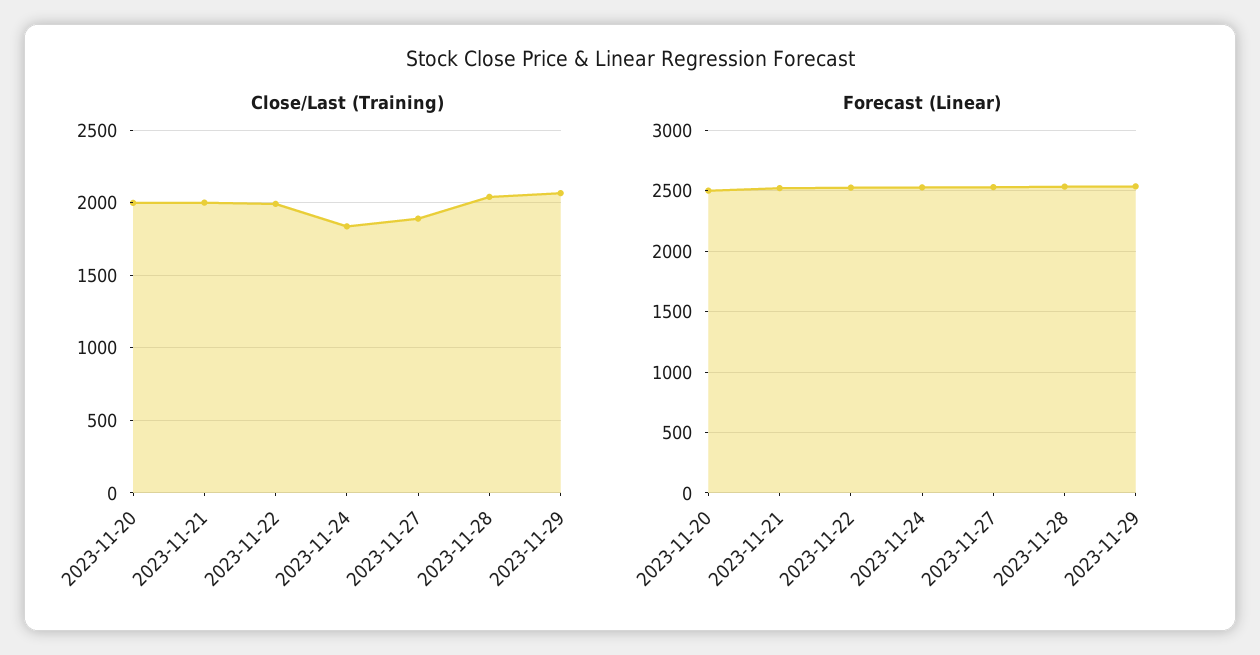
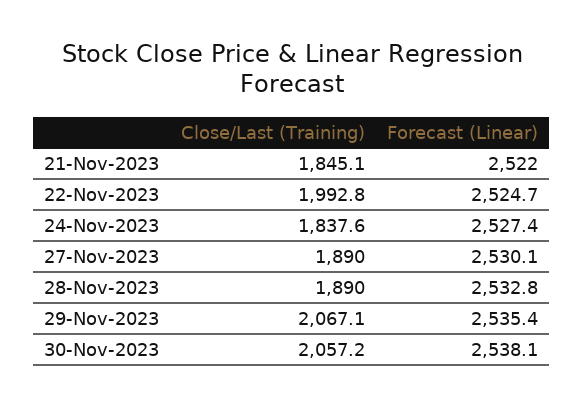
Close/Last (Training), 2023-11-20: 2000 -> none
Close/Last (Training), 2023-11-21: 2000 -> 1845.1
Close/Last (Training), 2023-11-28: 2050 -> 1890
Forecast (Linear), 2023-11-20: 2500 -> none
Close/Last (Training), 30-Nov-2023: none -> 2057.2
Forecast (Linear), 30-Nov-2023: none -> 2538.1

